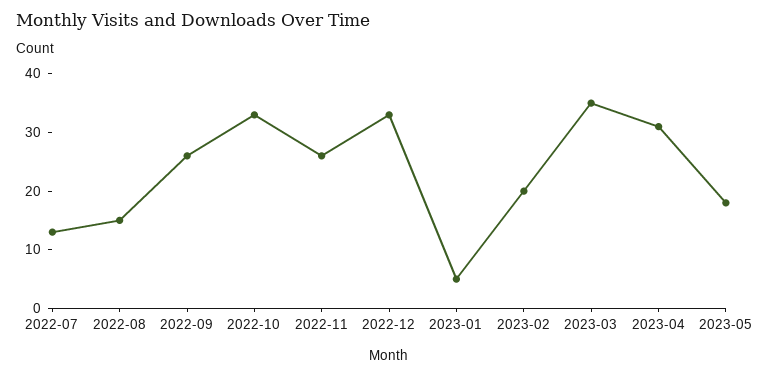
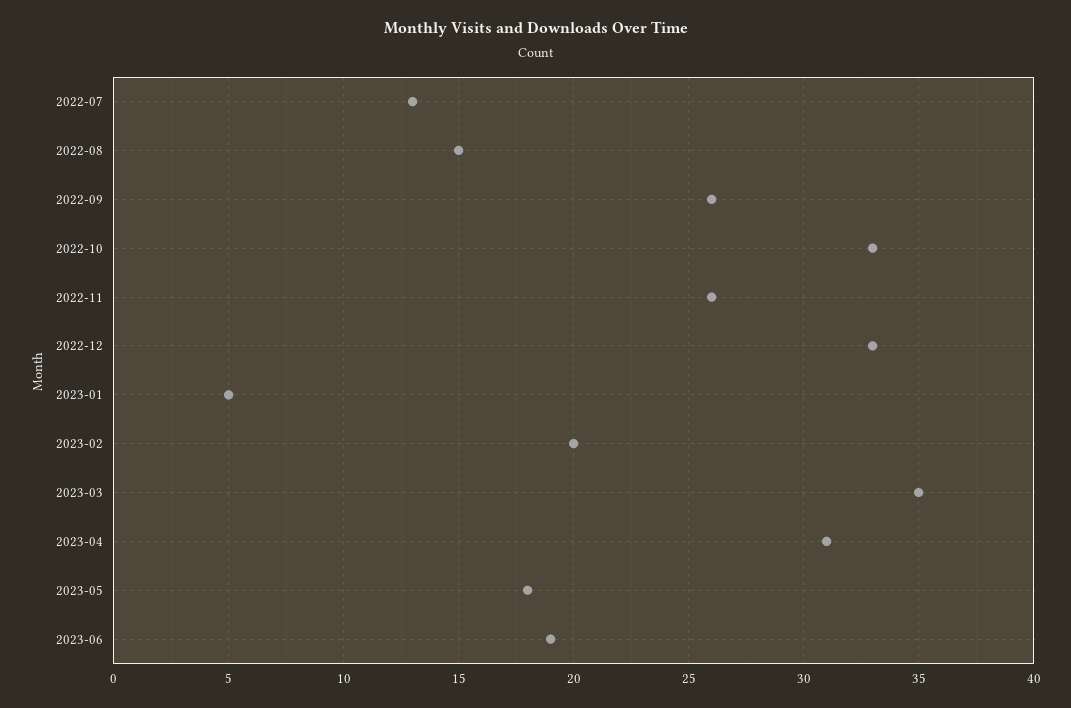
2023-06: none -> 19

